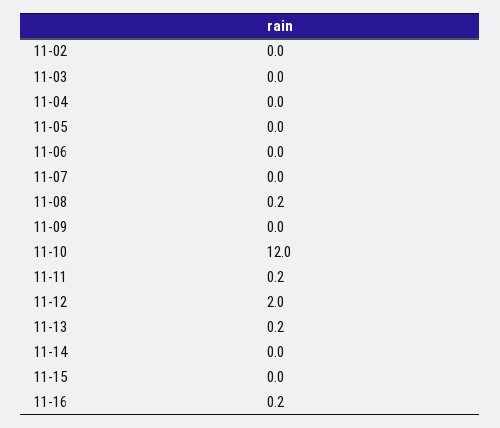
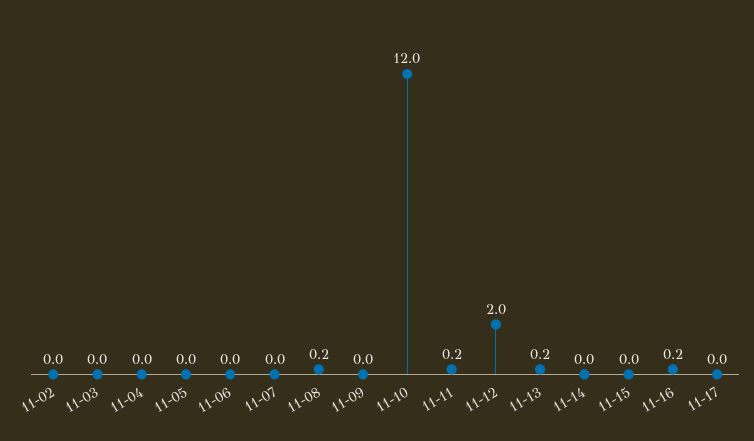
11-17: none -> 0

